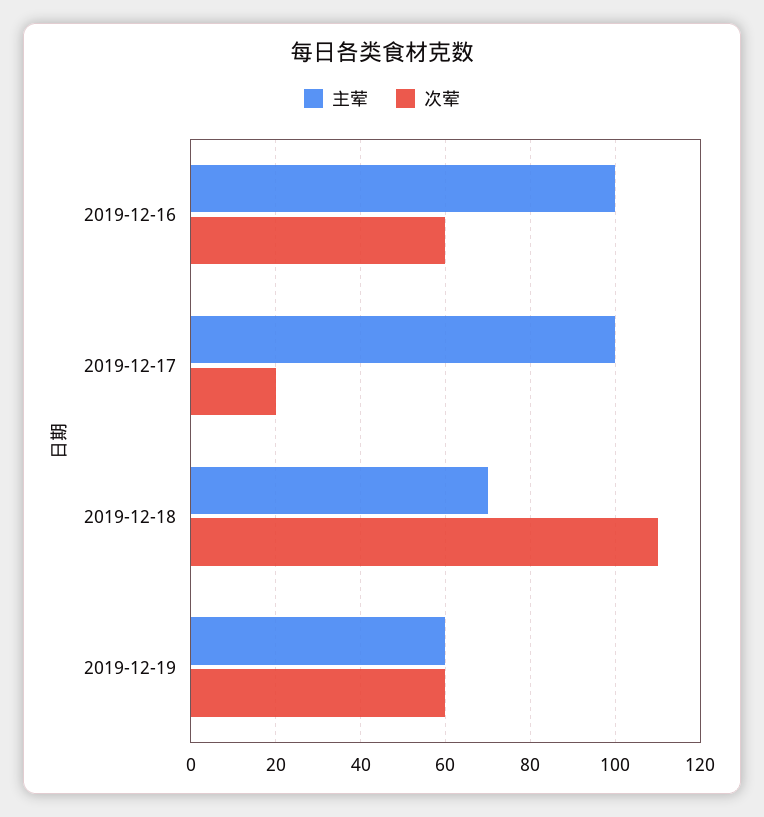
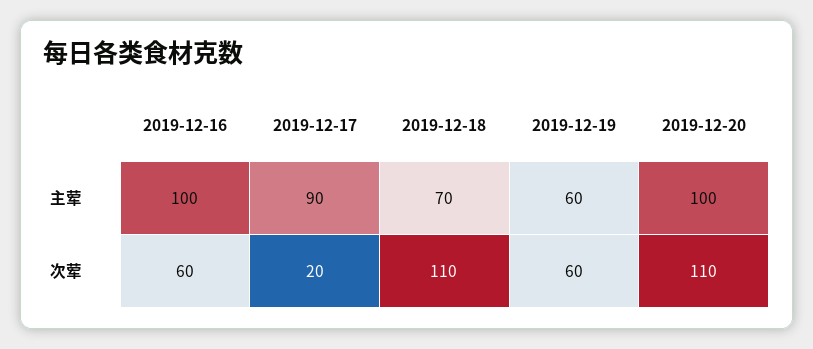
主荤, 2019-12-17: 100 -> 90
主荤, 2019-12-20: none -> 100
次荤, 2019-12-20: none -> 110

